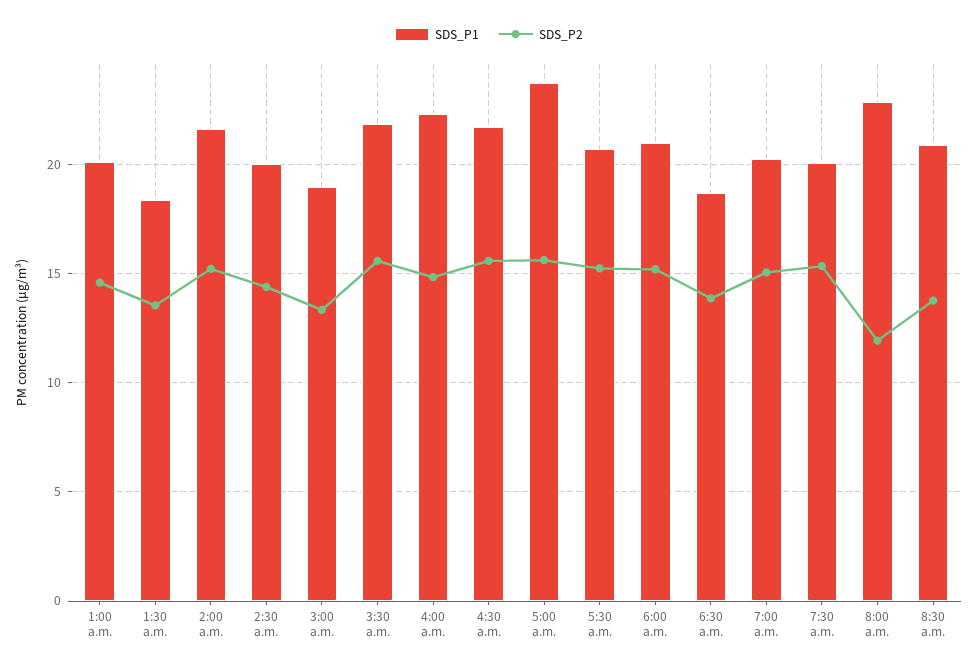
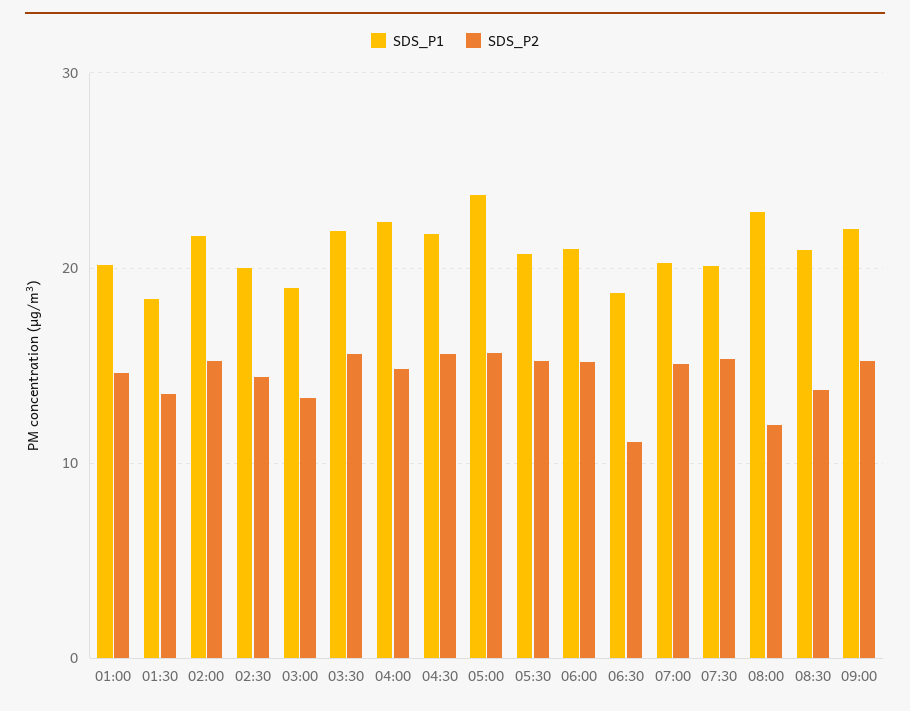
SDS_P2, 6:30 a.m.: 14 -> 11
SDS_P1, 09:00: none -> 22
SDS_P2, 09:00: none -> 15

